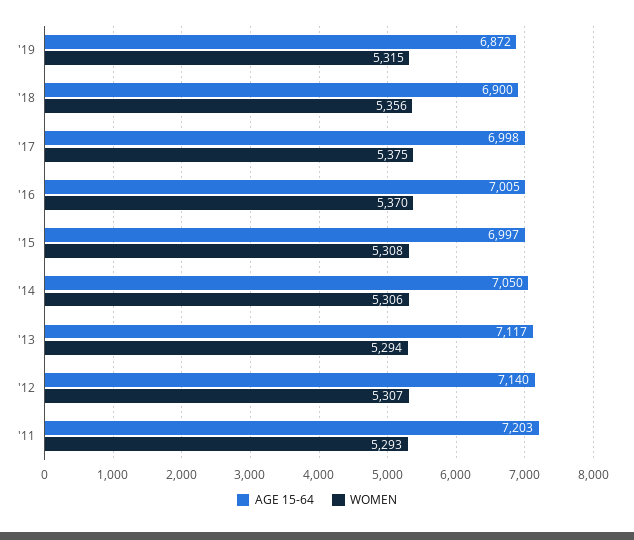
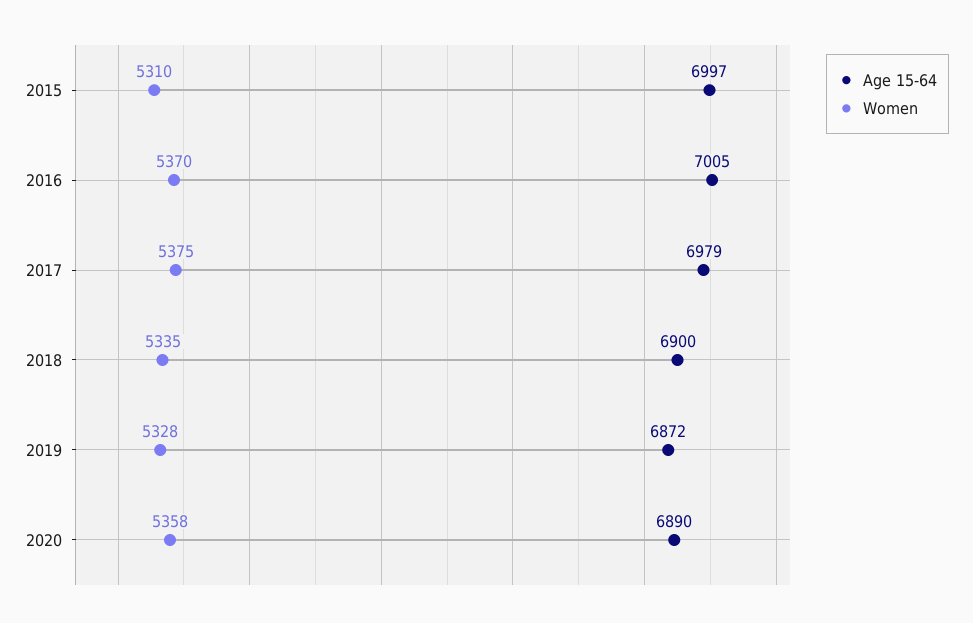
WOMEN, '19: 5315 -> 5328
WOMEN, '18: 5356 -> 5335
AGE 15-64, '17: 6998 -> 6979
WOMEN, '15: 5308 -> 5310
AGE 15-64, '14: 7050 -> none
WOMEN, '14: 5306 -> none
AGE 15-64, '13: 7117 -> none
WOMEN, '13: 5294 -> none
AGE 15-64, '12: 7140 -> none
WOMEN, '12: 5307 -> none
AGE 15-64, '11: 7203 -> none
WOMEN, '11: 5293 -> none
AGE 15-64, 2020: none -> 6890
WOMEN, 2020: none -> 5358

